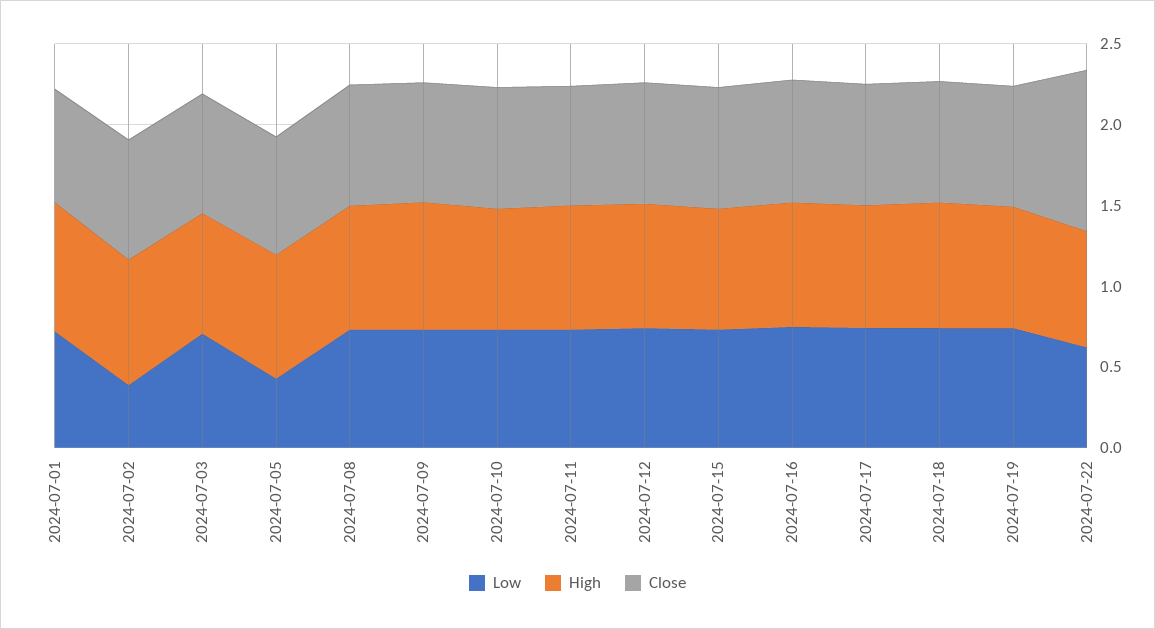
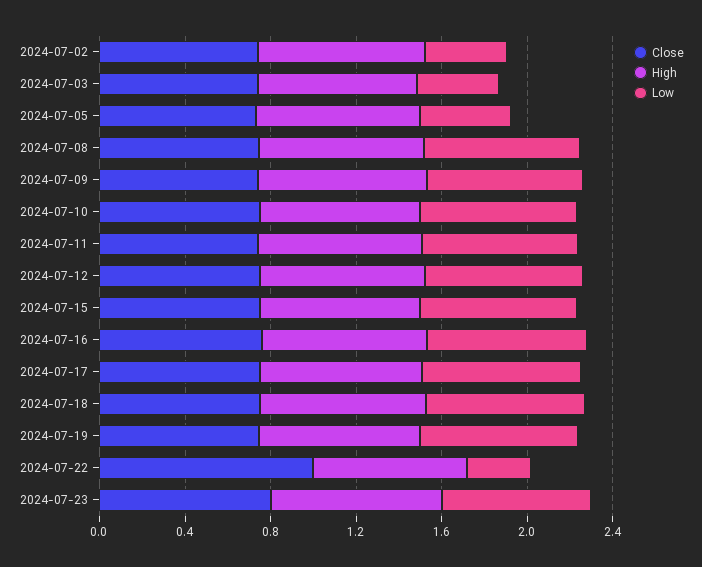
Low, 2024-07-01: 0.7 -> none
High, 2024-07-01: 0.8 -> none
Close, 2024-07-01: 0.7 -> none
Low, 2024-07-03: 0.7 -> 0.4
Low, 2024-07-22: 0.6 -> 0.3
Close, 2024-07-23: none -> 0.8
High, 2024-07-23: none -> 0.8
Low, 2024-07-23: none -> 0.7

